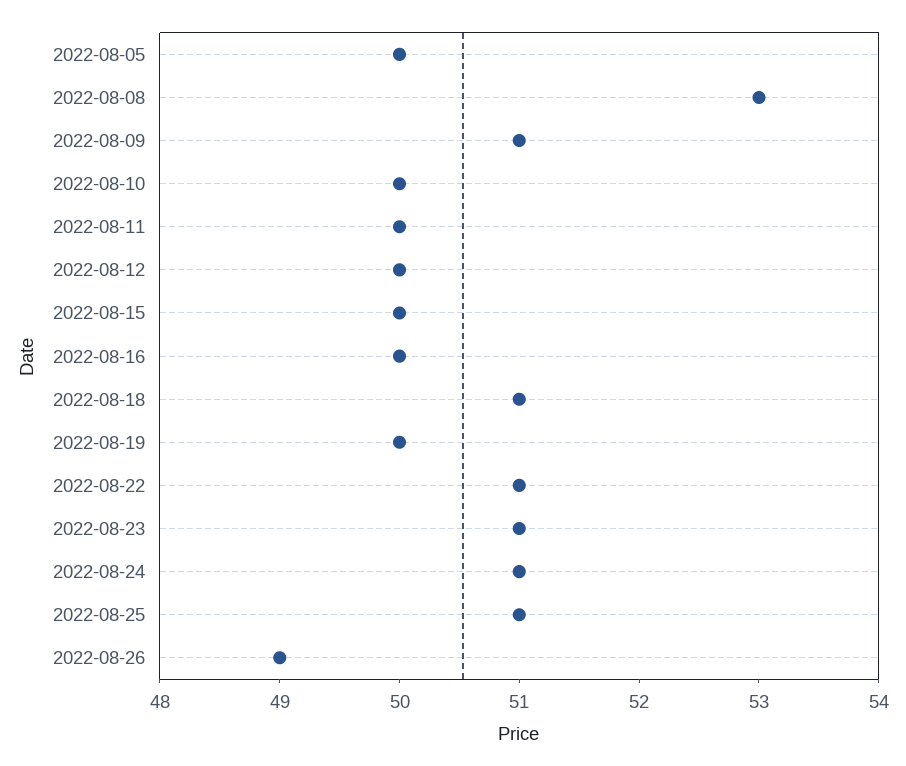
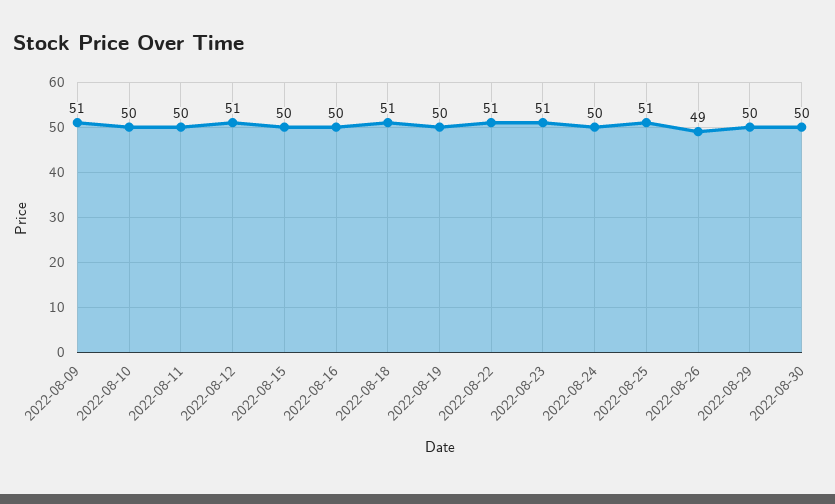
2022-08-05: 50 -> none
2022-08-08: 53 -> none
2022-08-12: 50 -> 51
2022-08-24: 51 -> 50
2022-08-29: none -> 50
2022-08-30: none -> 50

